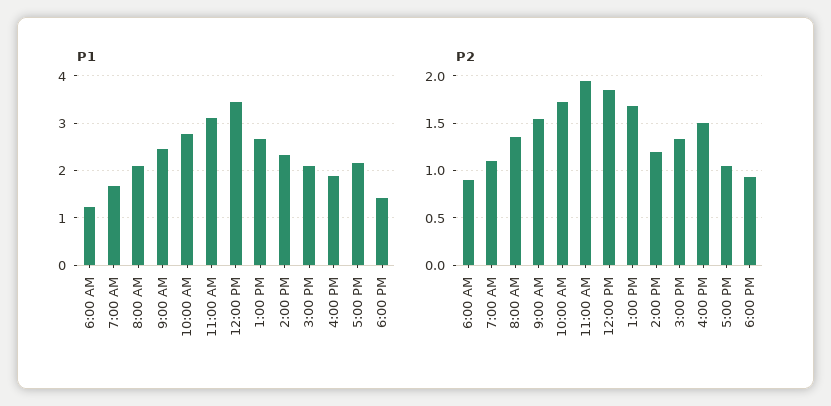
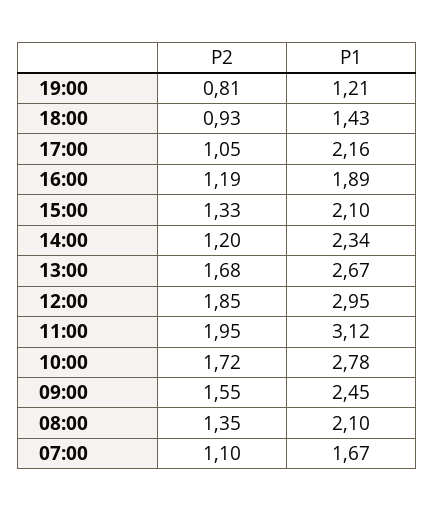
P1, 6:00 AM: 1.2 -> none
P1, 12:00 PM: 3.4 -> 2.95
P2, 6:00 AM: 0.9 -> none
P2, 4:00 PM: 1.5 -> 1.19
P2, 19:00: none -> 0.81
P1, 19:00: none -> 1.21

